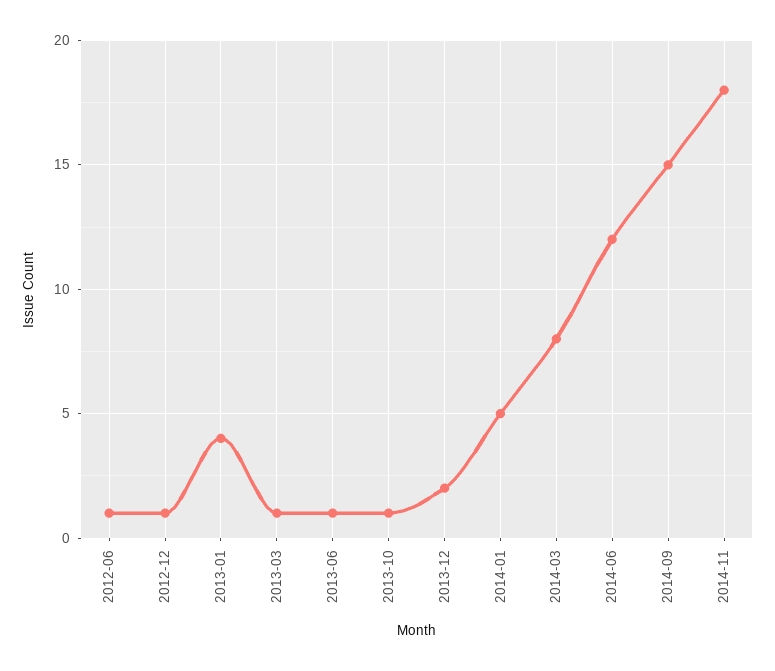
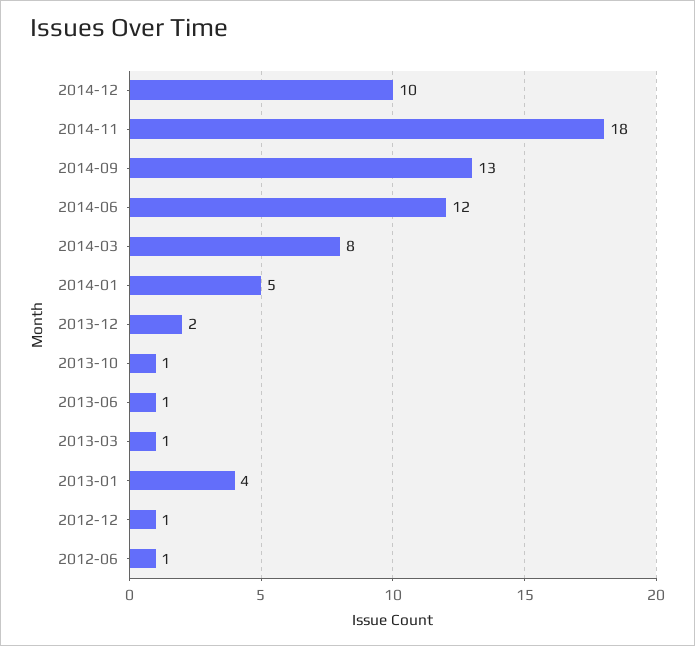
2014-09: 15 -> 13
2014-12: none -> 10

